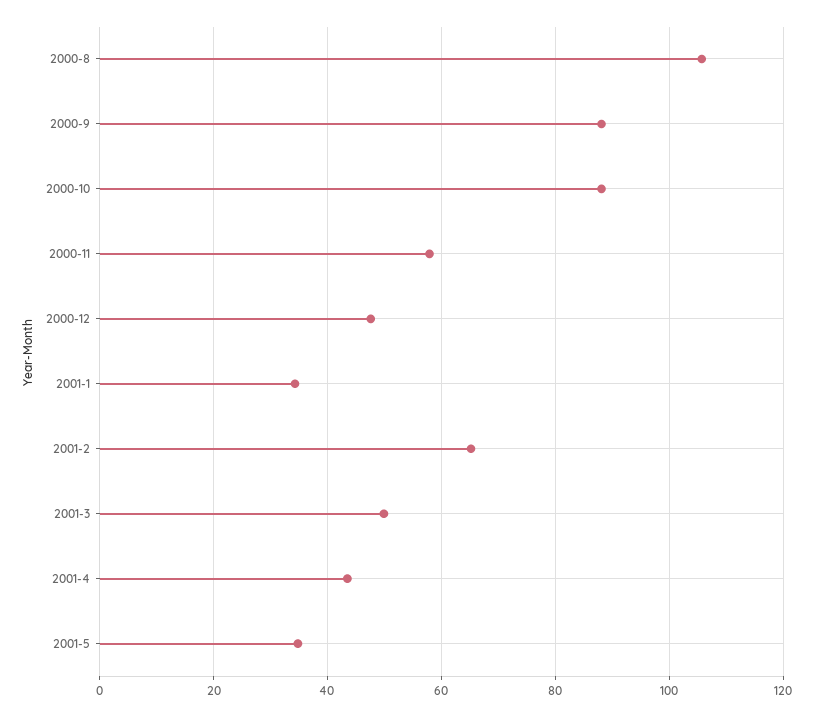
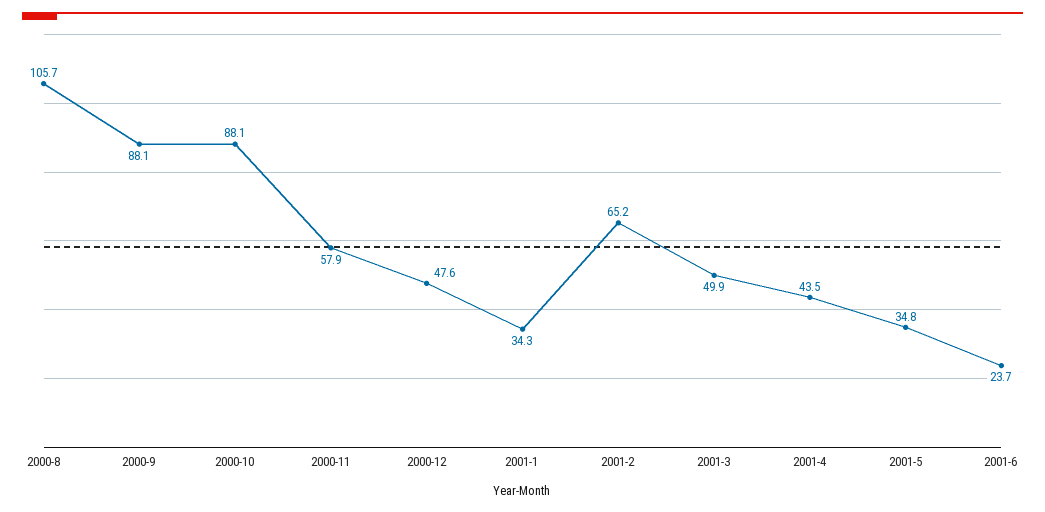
2001-6: none -> 23.7

